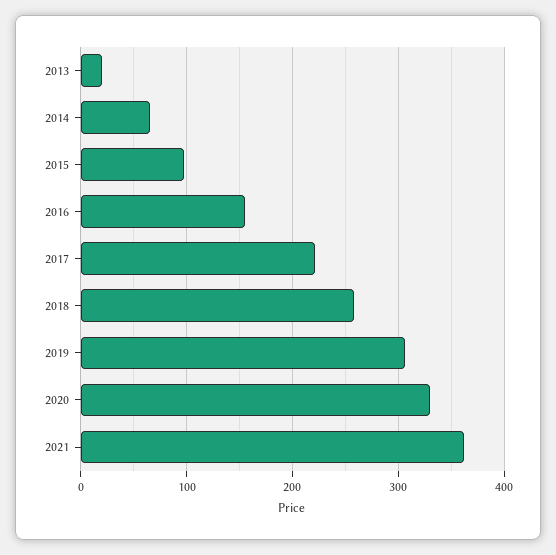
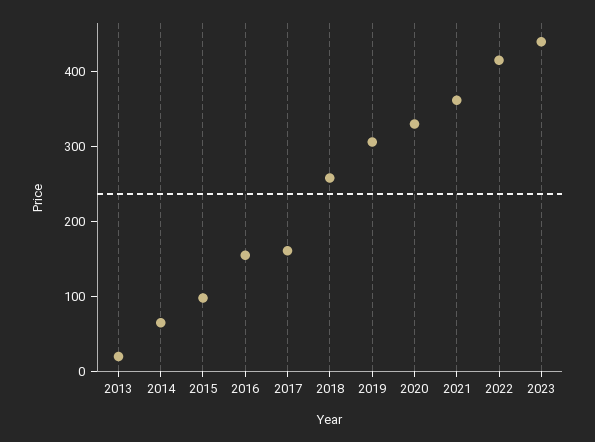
2017: 220 -> 160
2022: none -> 420
2023: none -> 440

